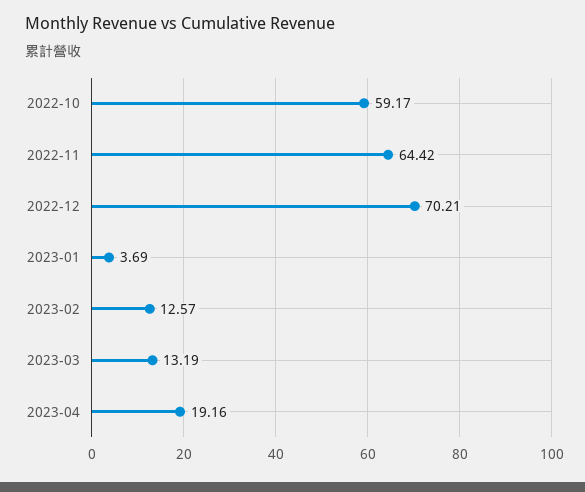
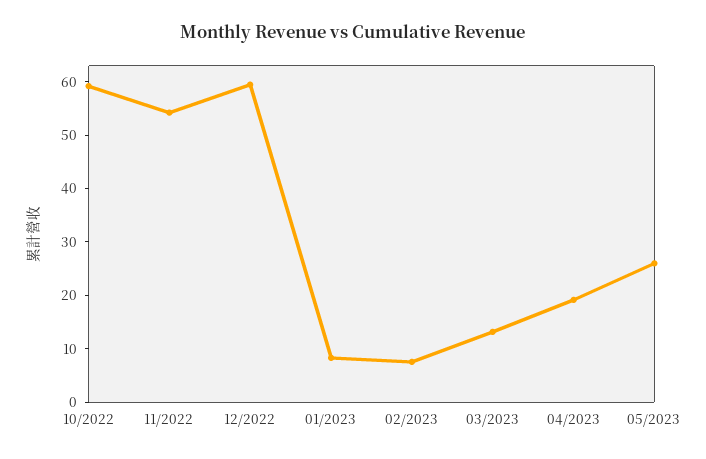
2022-11: 64.42 -> 54
2022-12: 70.21 -> 60
2023-01: 3.69 -> 8
2023-02: 12.57 -> 8
05/2023: none -> 26

